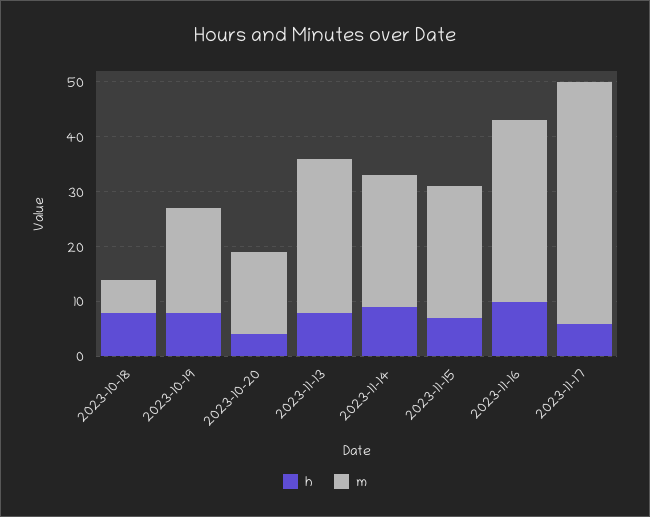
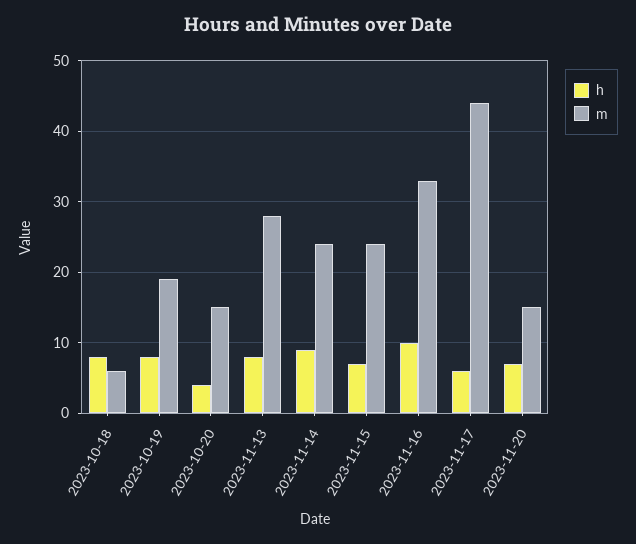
h, 2023-11-20: none -> 7
m, 2023-11-20: none -> 15

